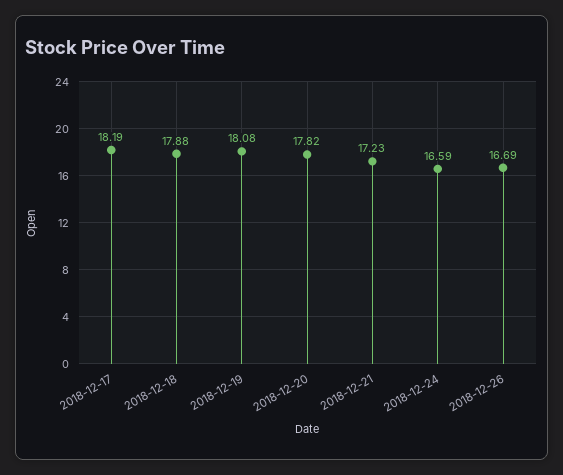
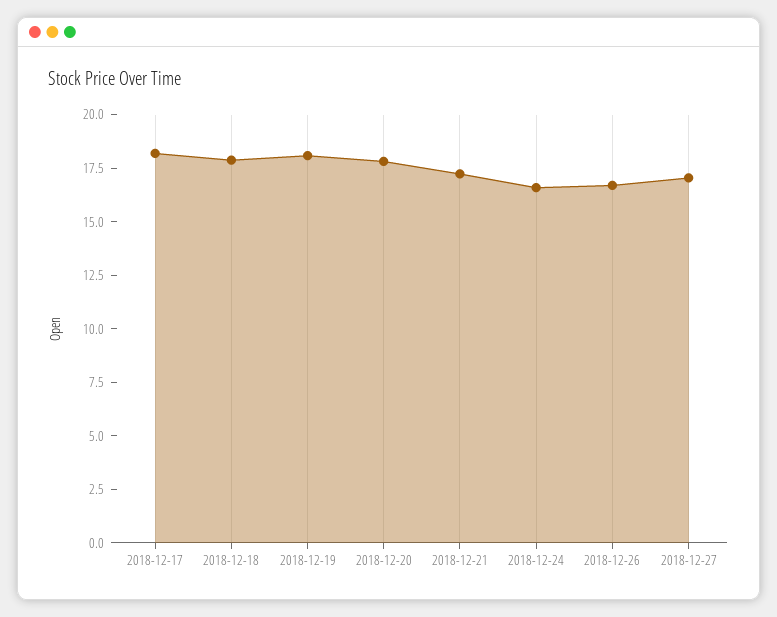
2018-12-27: none -> 17

